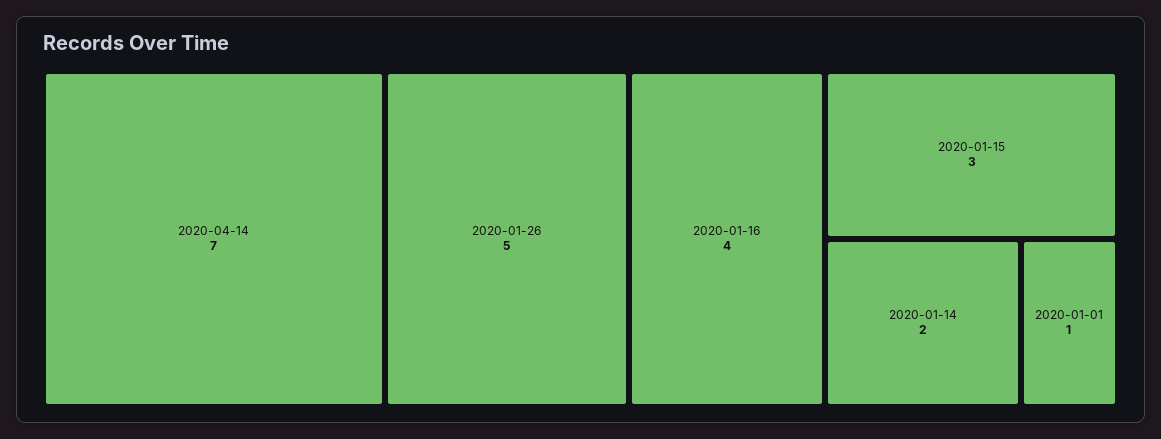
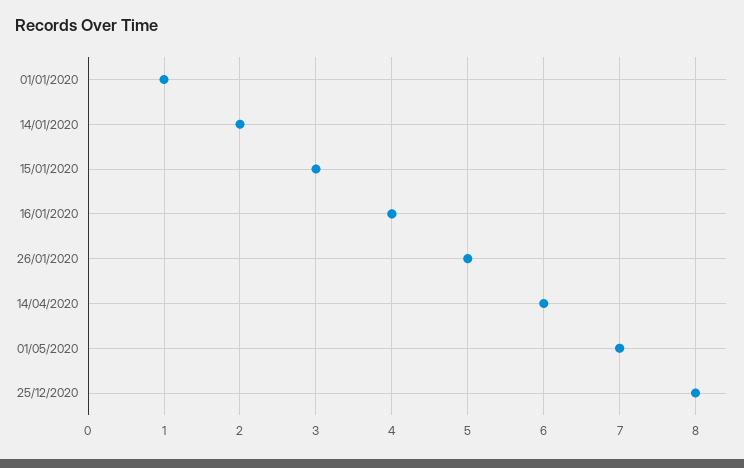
2020-04-14: 7 -> 6
01/05/2020: none -> 7
25/12/2020: none -> 8

